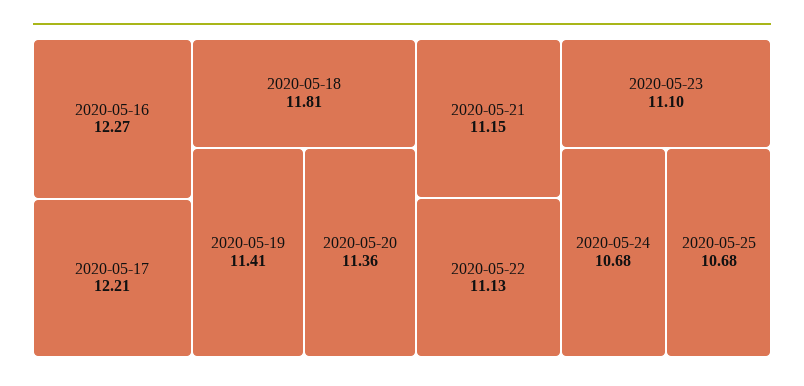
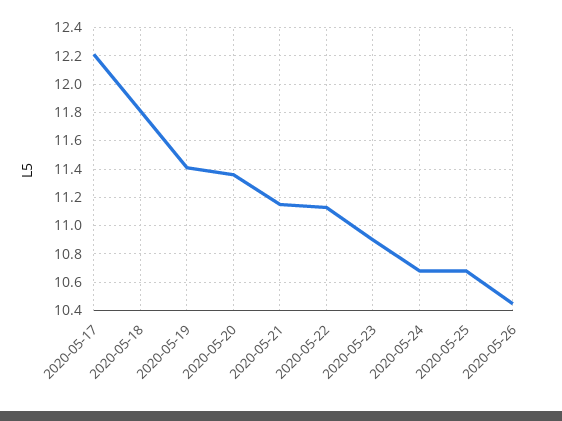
2020-05-16: 12.27 -> none
2020-05-23: 11.1 -> 10.9
2020-05-26: none -> 10.45

